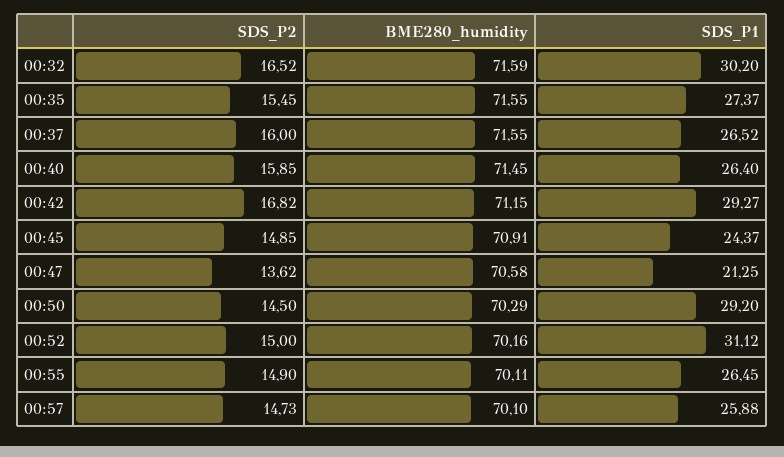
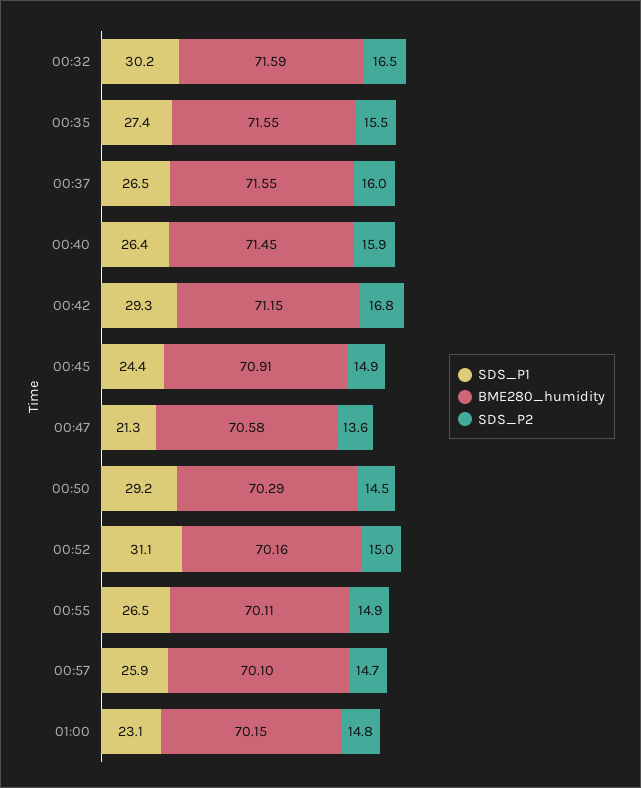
SDS_P1, 01:00: none -> 23.1
BME280_humidity, 01:00: none -> 70.15
SDS_P2, 01:00: none -> 14.8

